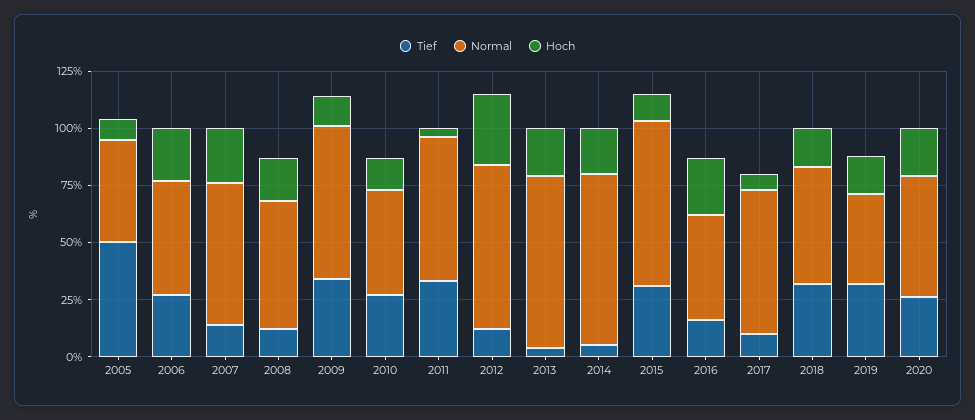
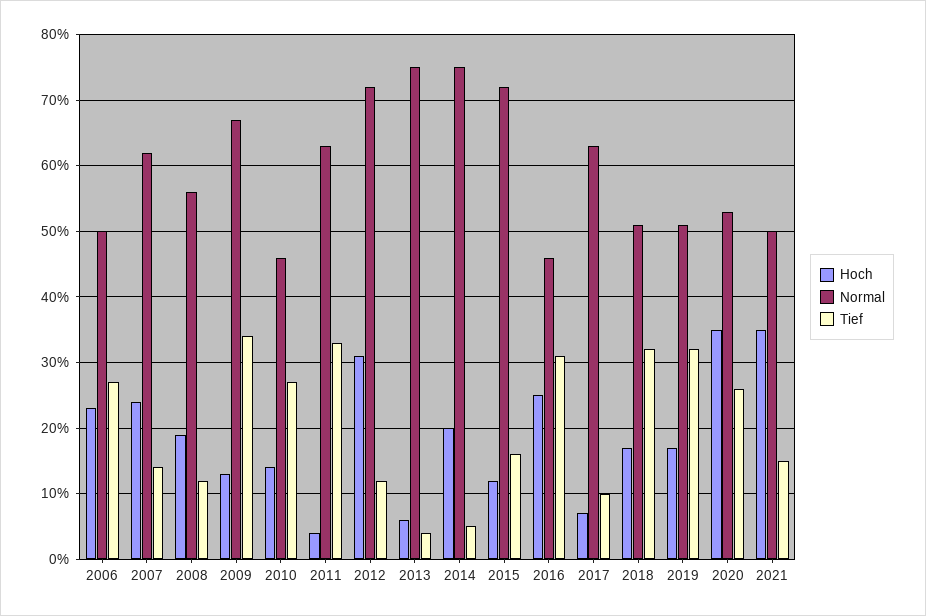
Tief, 2005: 50 -> none
Normal, 2005: 45 -> none
Hoch, 2005: 10 -> none
Hoch, 2013: 20 -> 6
Tief, 2015: 30 -> 16
Tief, 2016: 15 -> 31
Normal, 2019: 40 -> 51
Hoch, 2020: 20 -> 35
Hoch, 2021: none -> 35
Normal, 2021: none -> 50
Tief, 2021: none -> 15

